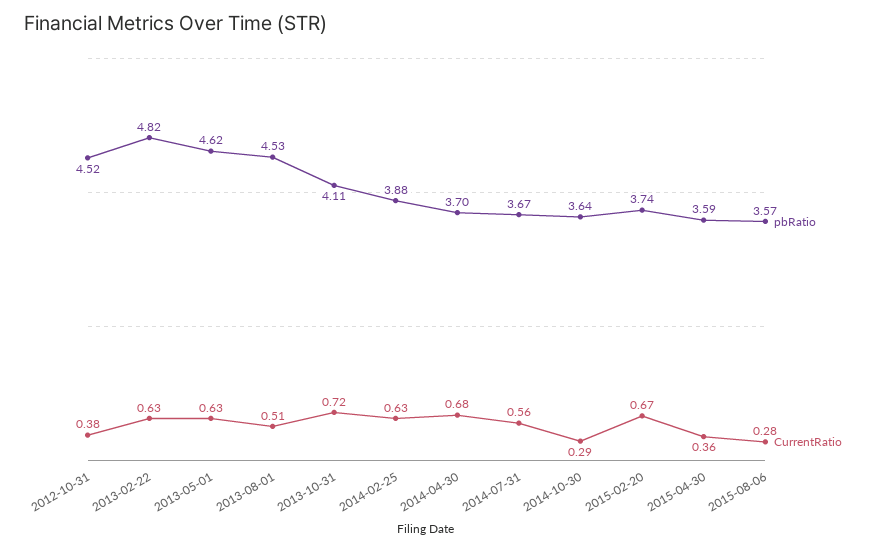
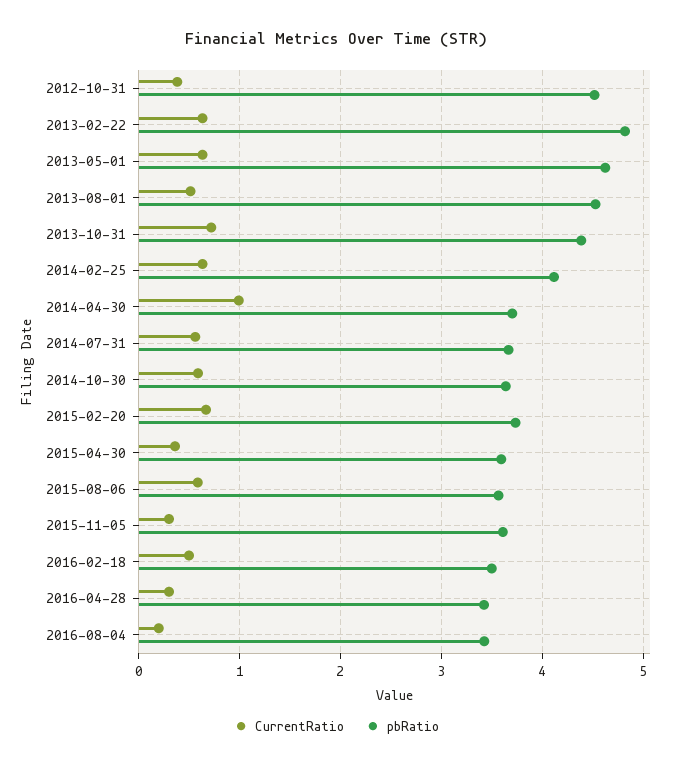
pbRatio, 2013-10-31: 4.11 -> 4.4
pbRatio, 2014-02-25: 3.88 -> 4.1
CurrentRatio, 2014-04-30: 0.68 -> 1
CurrentRatio, 2014-10-30: 0.29 -> 0.6
CurrentRatio, 2015-08-06: 0.28 -> 0.6
CurrentRatio, 2015-11-05: none -> 0.3
pbRatio, 2015-11-05: none -> 3.6
CurrentRatio, 2016-02-18: none -> 0.5
pbRatio, 2016-02-18: none -> 3.5
CurrentRatio, 2016-04-28: none -> 0.3
pbRatio, 2016-04-28: none -> 3.4
CurrentRatio, 2016-08-04: none -> 0.2
pbRatio, 2016-08-04: none -> 3.4

